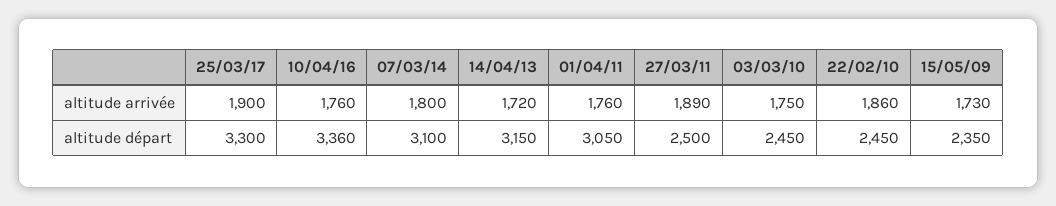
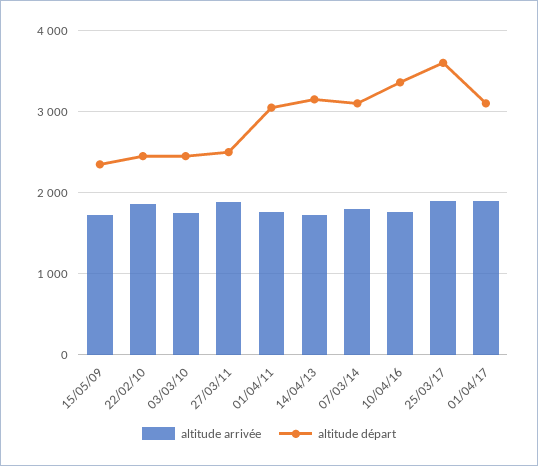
altitude départ, 25/03/17: 3300 -> 3600
altitude arrivée, 01/04/17: none -> 1900
altitude départ, 01/04/17: none -> 3100

